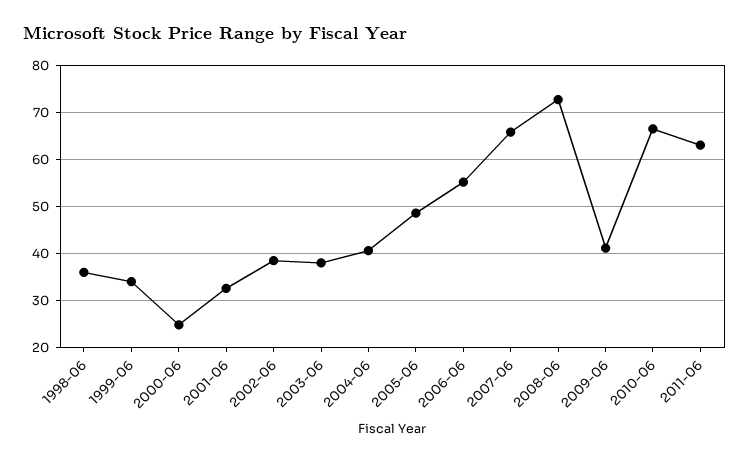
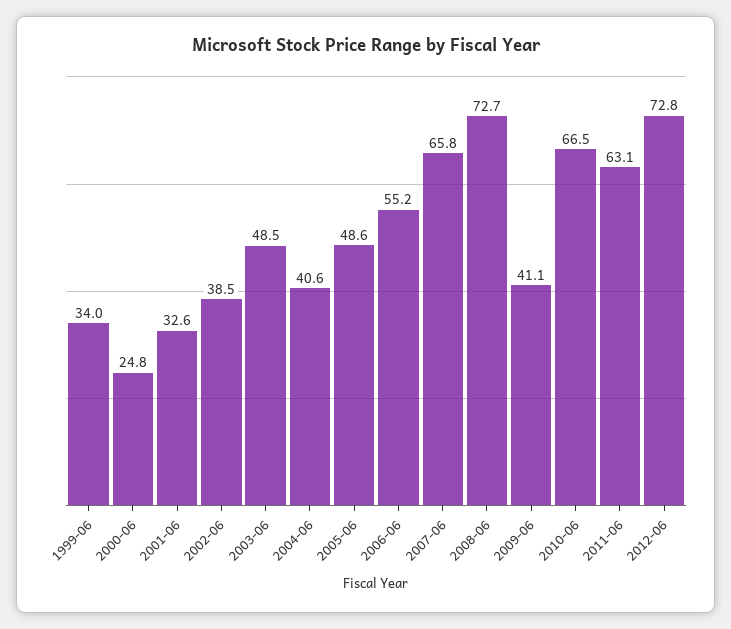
1998-06: 36 -> none
2003-06: 38 -> 48.5
2012-06: none -> 72.8

